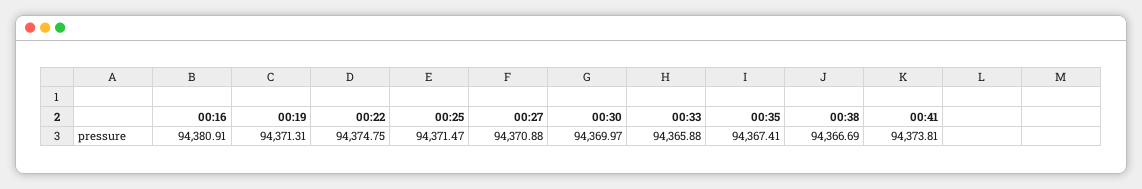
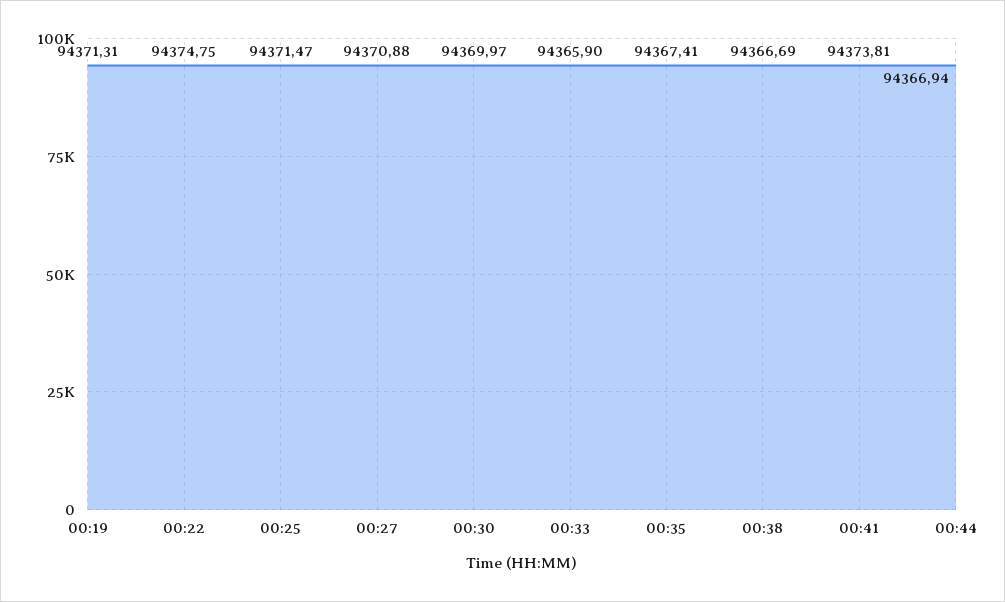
00:16: 94380.91 -> none
00:33: 94365.88 -> 94365.9
00:44: none -> 94366.94

